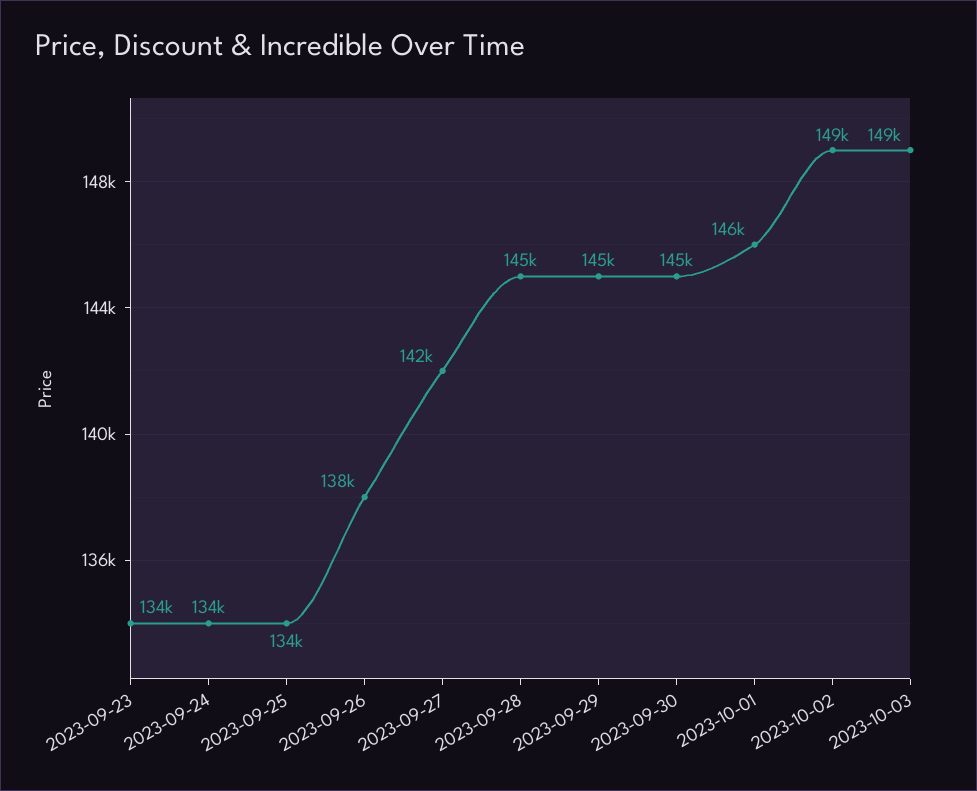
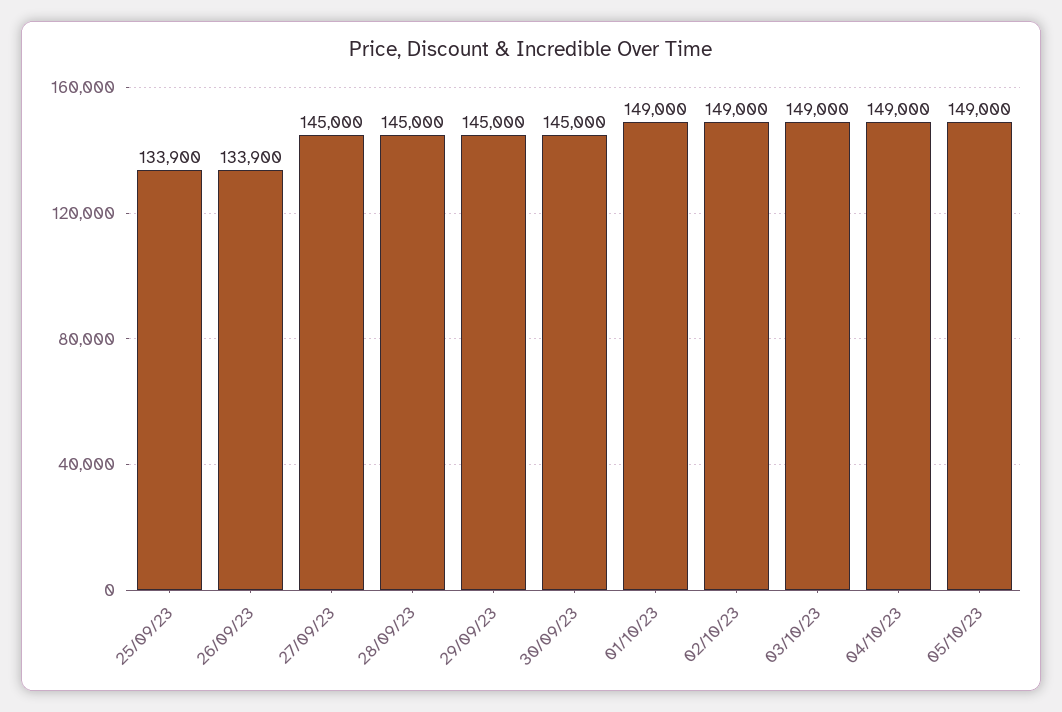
2023-09-23: 134000 -> none
2023-09-24: 134000 -> none
2023-09-26: 138000 -> 133900
2023-09-27: 142000 -> 145000
2023-10-01: 146000 -> 149000
04/10/23: none -> 149000
05/10/23: none -> 149000

